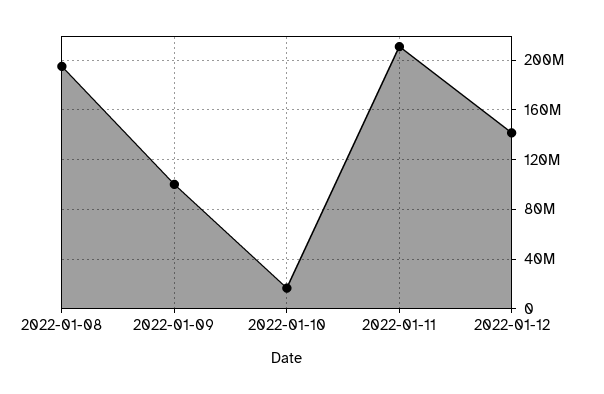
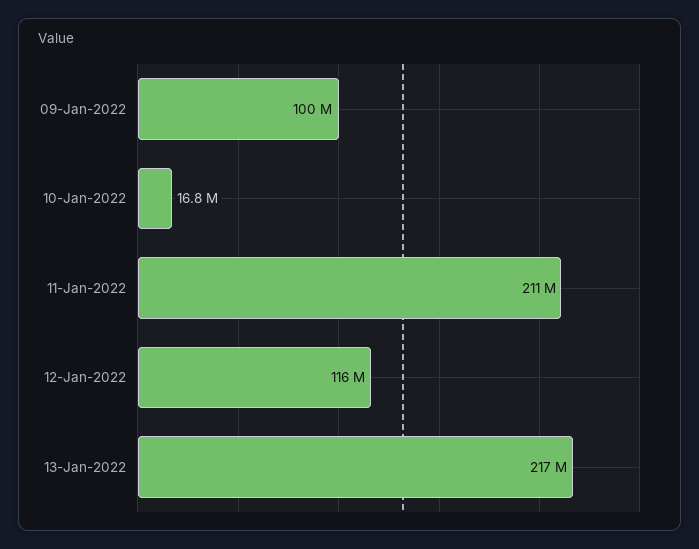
2022-01-08: 195000000 -> none
2022-01-12: 140000000 -> 116000000
13-Jan-2022: none -> 217000000

